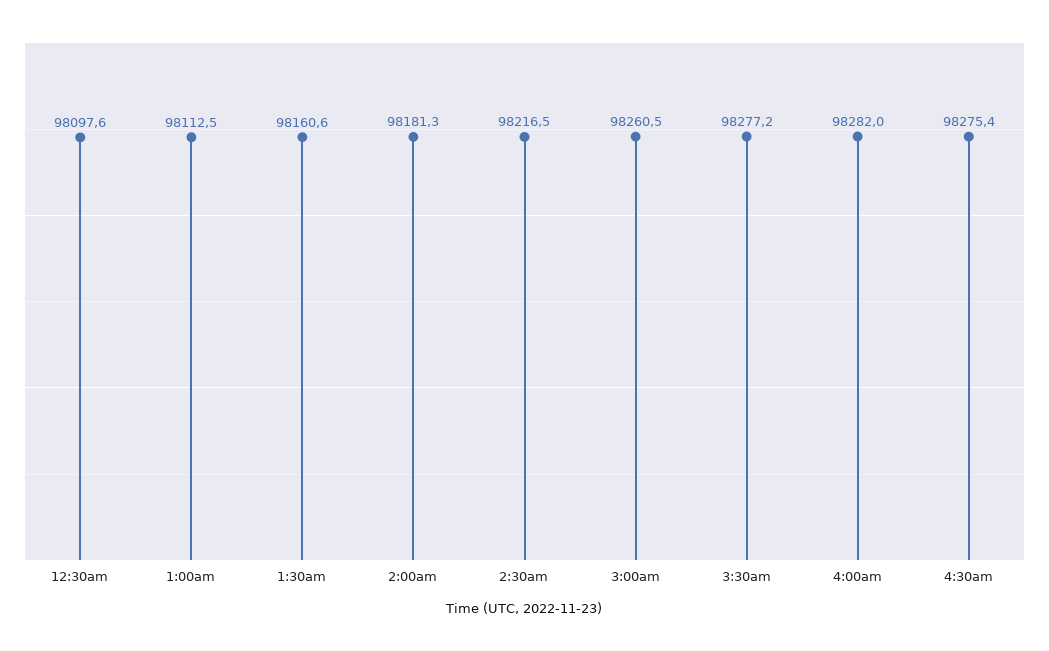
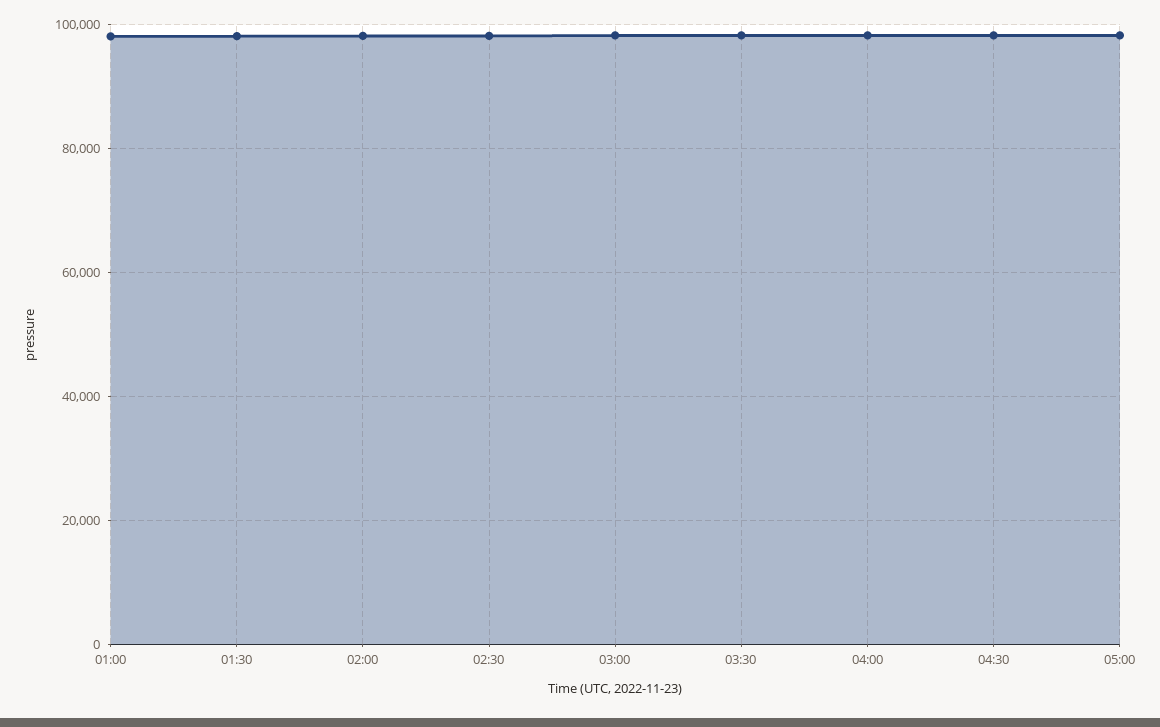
12:30am: 98097.6 -> none
05:00: none -> 98000

